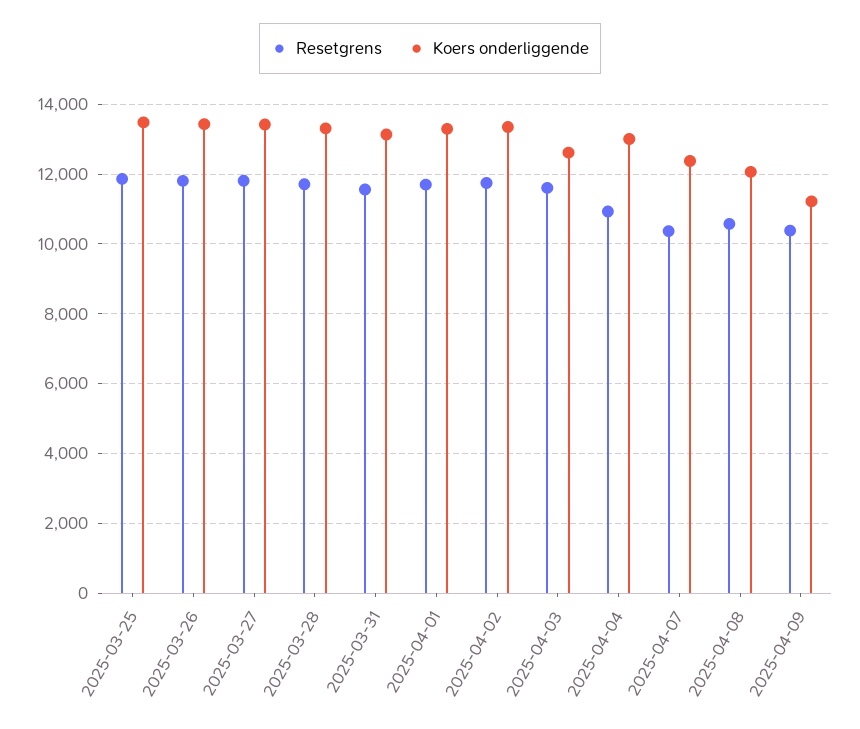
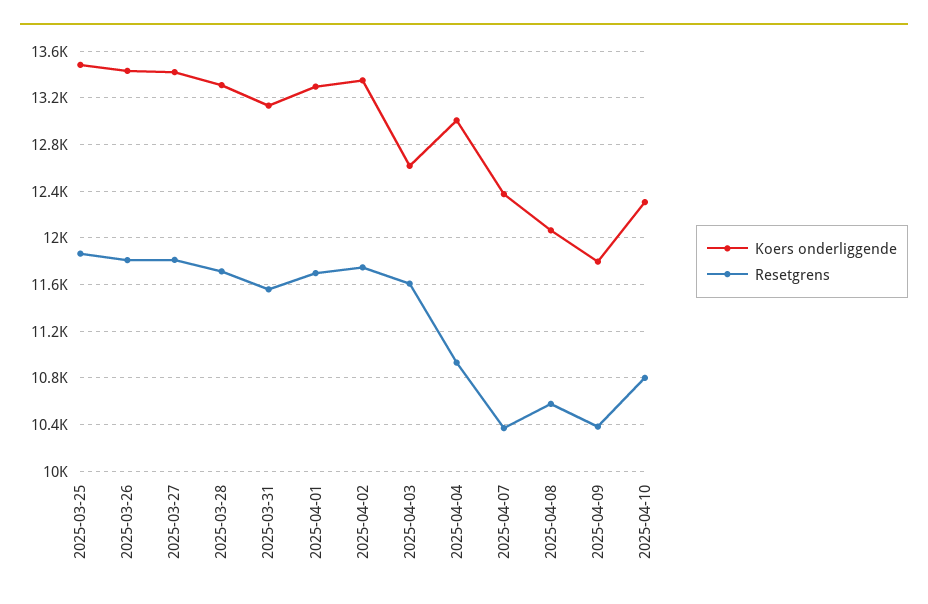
Koers onderliggende, 2025-04-09: 11200 -> 11800
Koers onderliggende, 2025-04-10: none -> 12300
Resetgrens, 2025-04-10: none -> 10800

